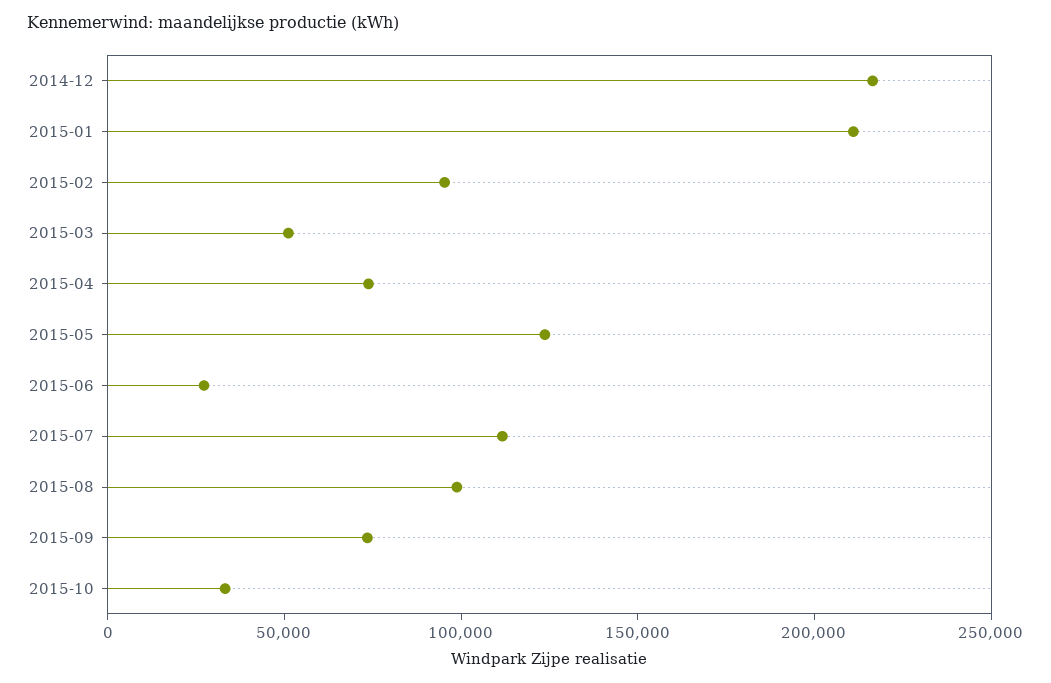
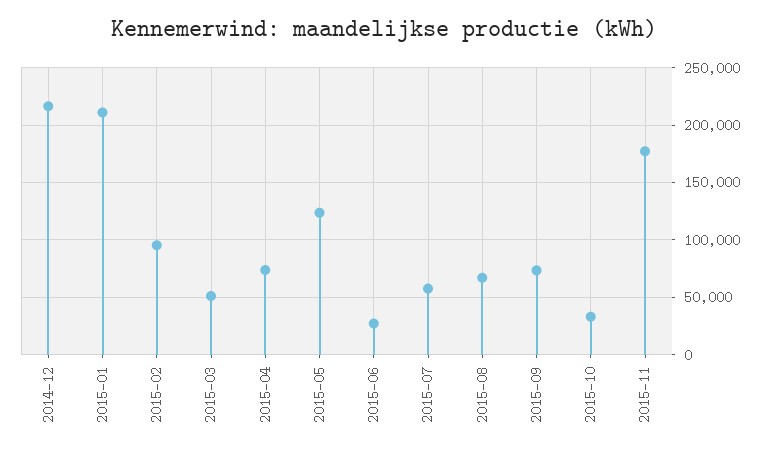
2015-07: 110000 -> 60000
2015-08: 100000 -> 70000
2015-11: none -> 180000

